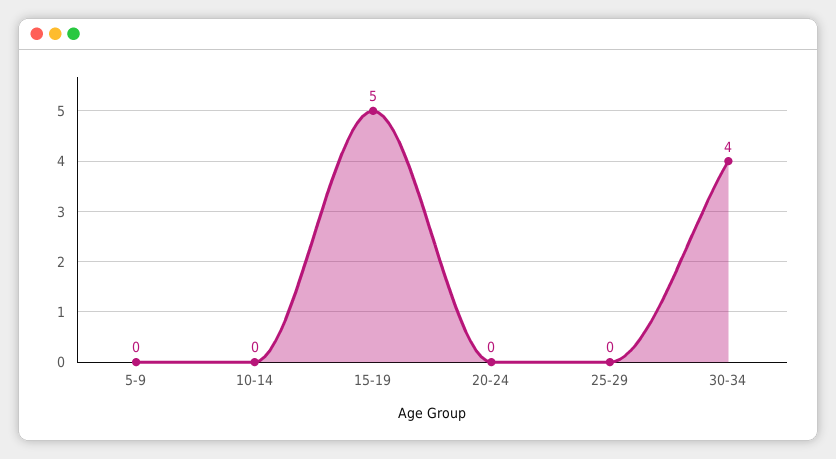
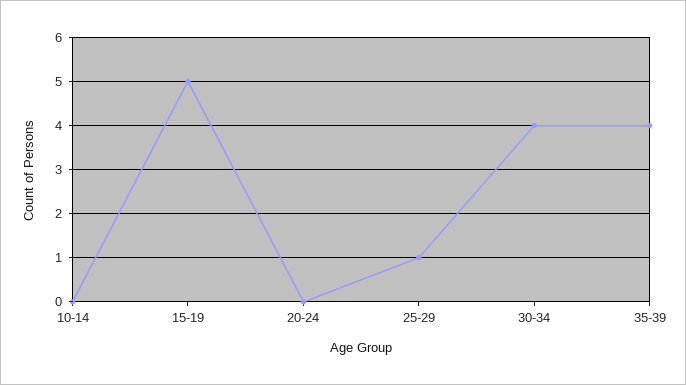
5-9: 0 -> none
25-29: 0 -> 1
35-39: none -> 4

